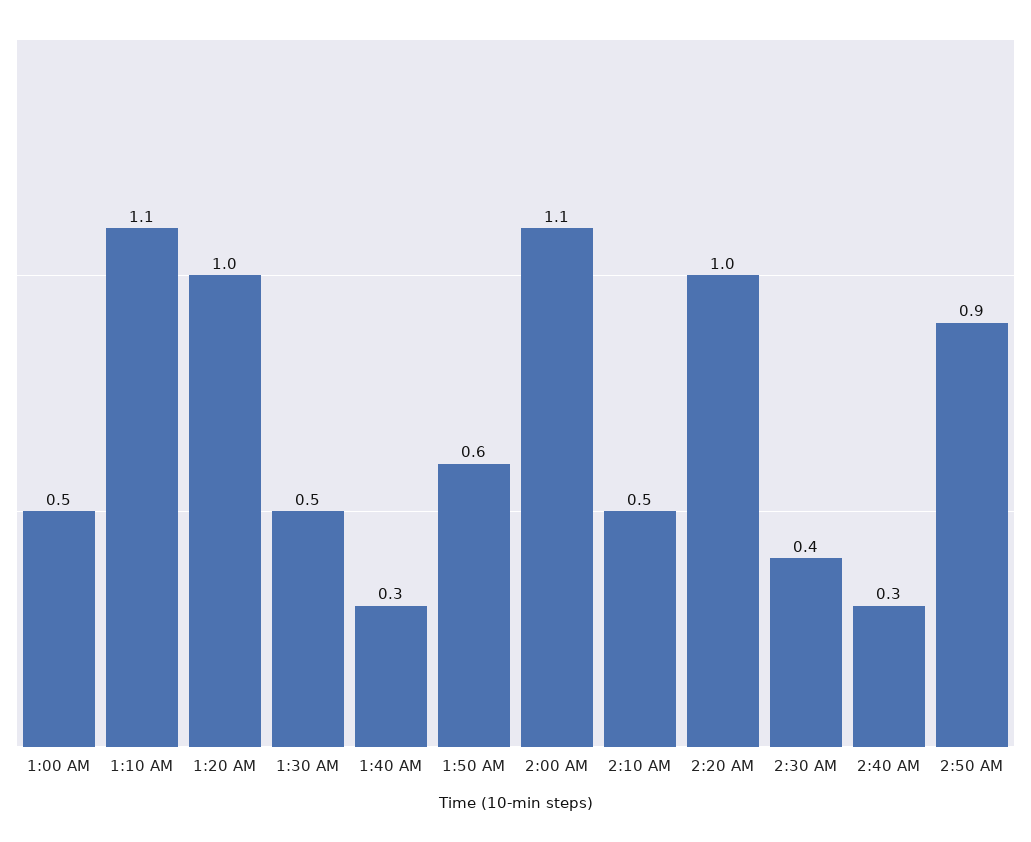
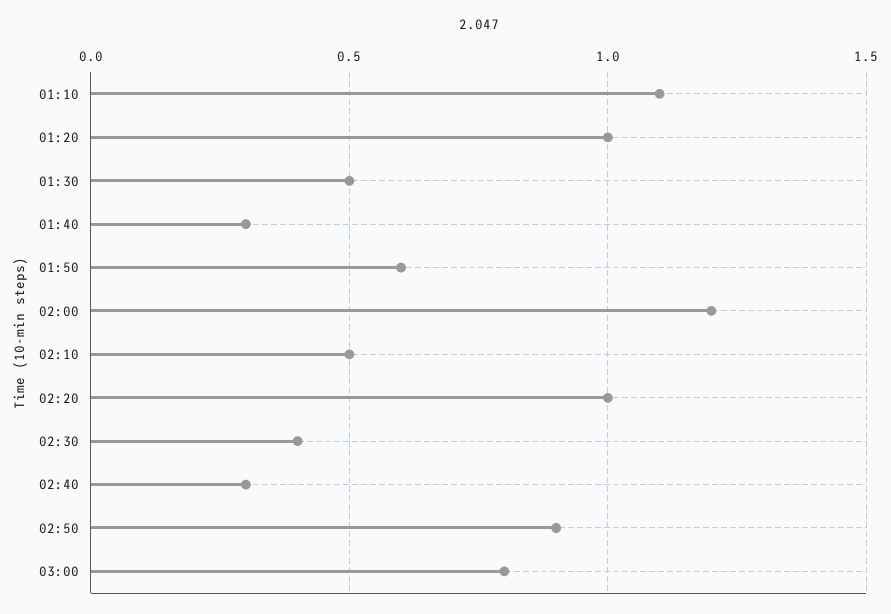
1:00 AM: 0.5 -> none
2:00 AM: 1.1 -> 1.2
03:00: none -> 0.8

